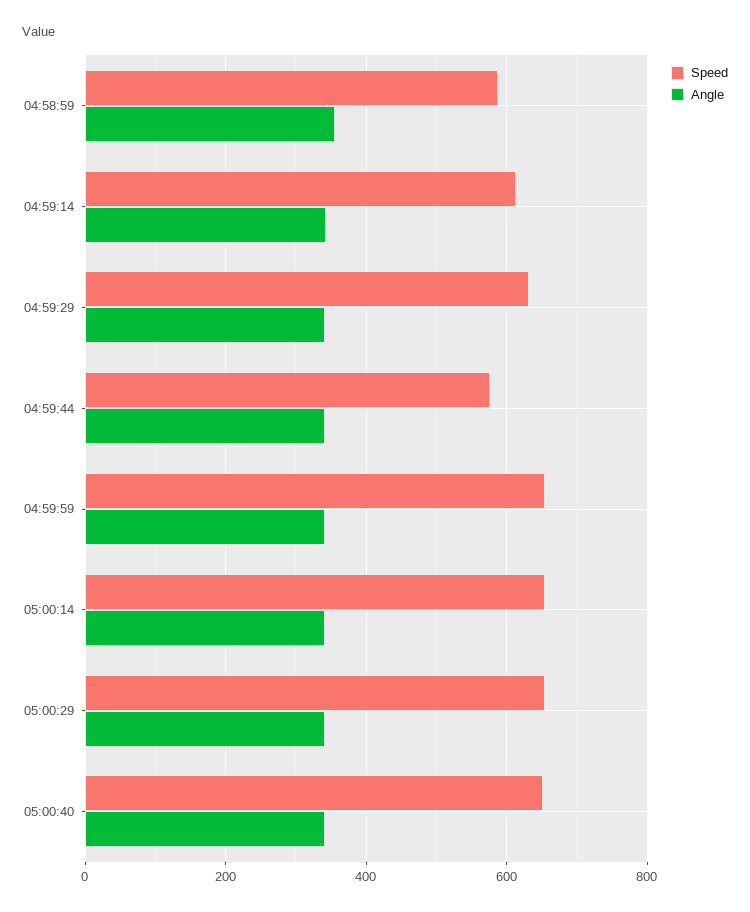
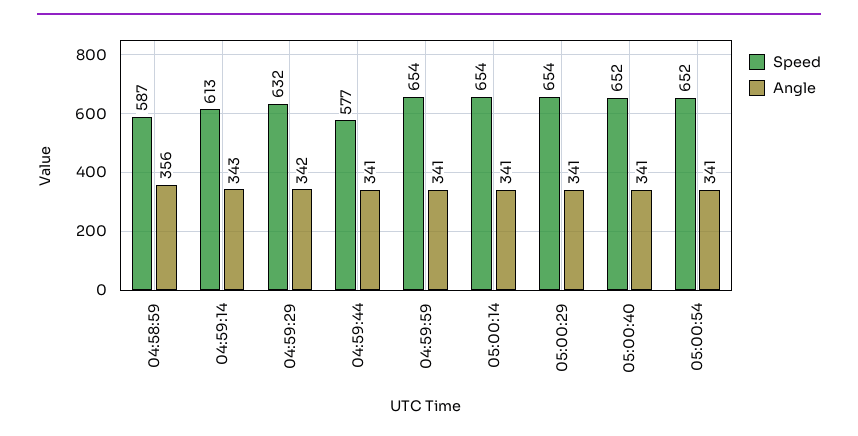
Speed, 05:00:54: none -> 652
Angle, 05:00:54: none -> 341

